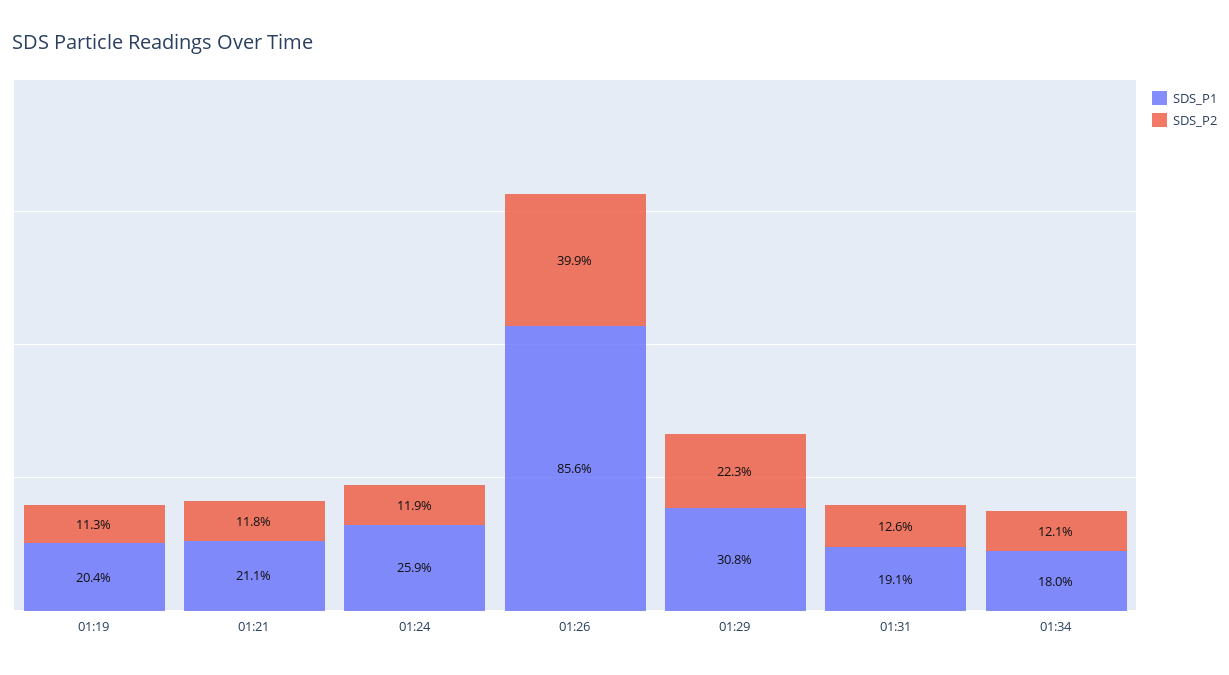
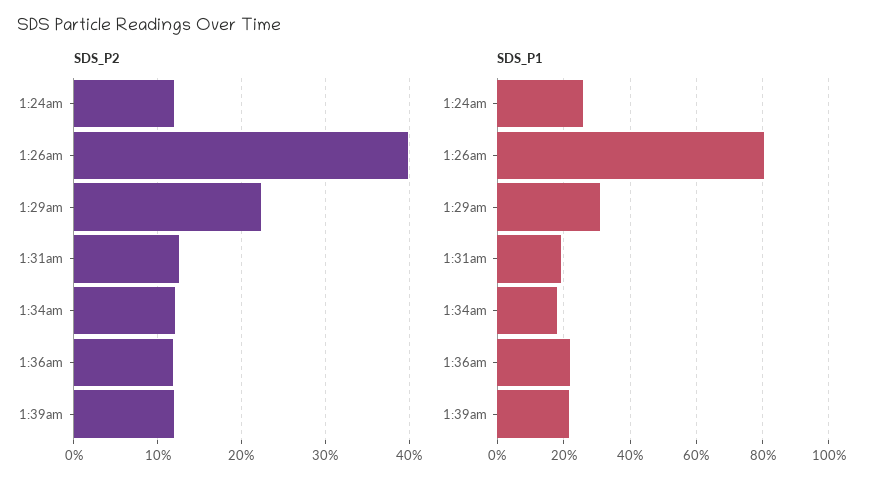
SDS_P1, 01:19: 20.4 -> none
SDS_P2, 01:19: 11.3 -> none
SDS_P1, 01:21: 21.1 -> none
SDS_P2, 01:21: 11.8 -> none
SDS_P1, 01:26: 85.6 -> 80
SDS_P2, 1:36am: none -> 12
SDS_P2, 1:39am: none -> 12
SDS_P1, 1:36am: none -> 22
SDS_P1, 1:39am: none -> 22

